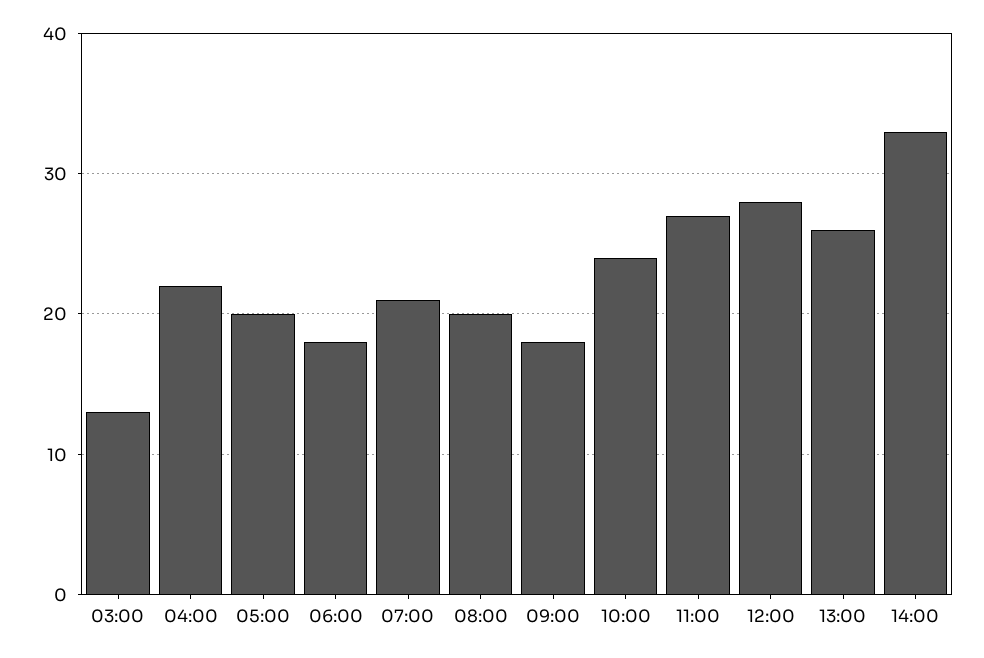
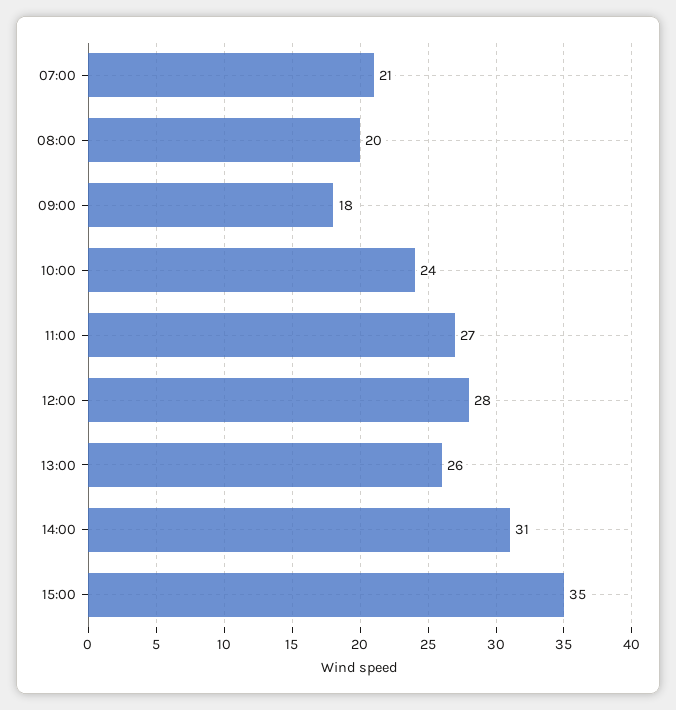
03:00: 13 -> none
04:00: 22 -> none
05:00: 20 -> none
06:00: 18 -> none
14:00: 33 -> 31
15:00: none -> 35

